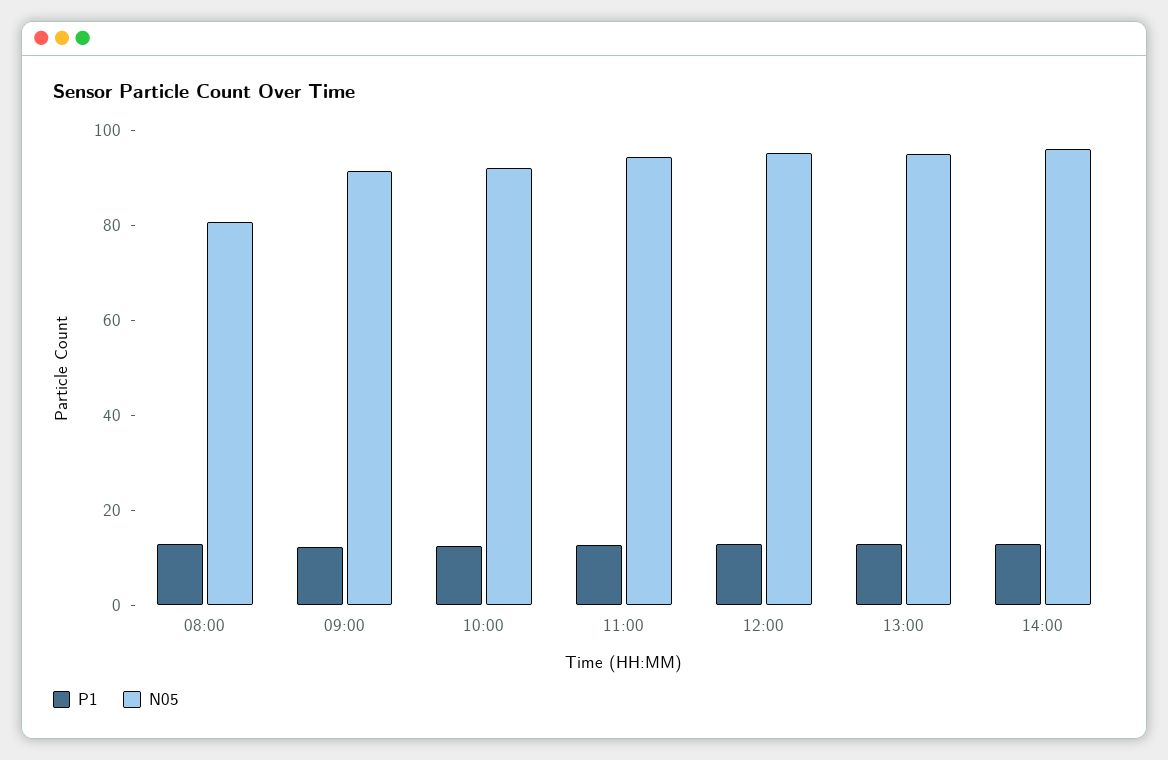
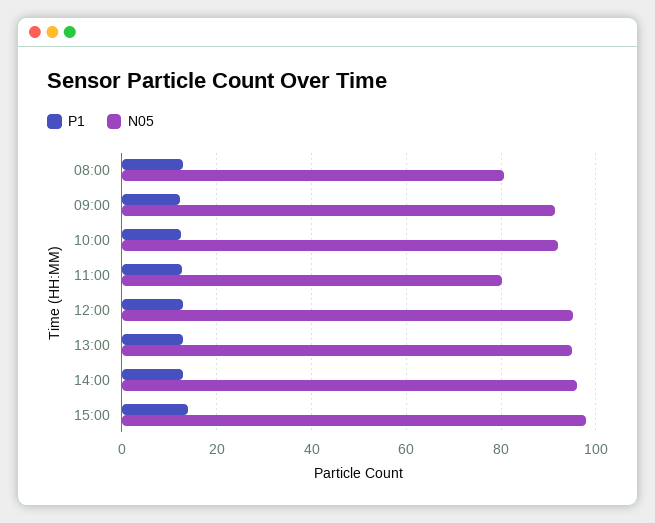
N05, 11:00: 95 -> 80
P1, 15:00: none -> 14
N05, 15:00: none -> 98

